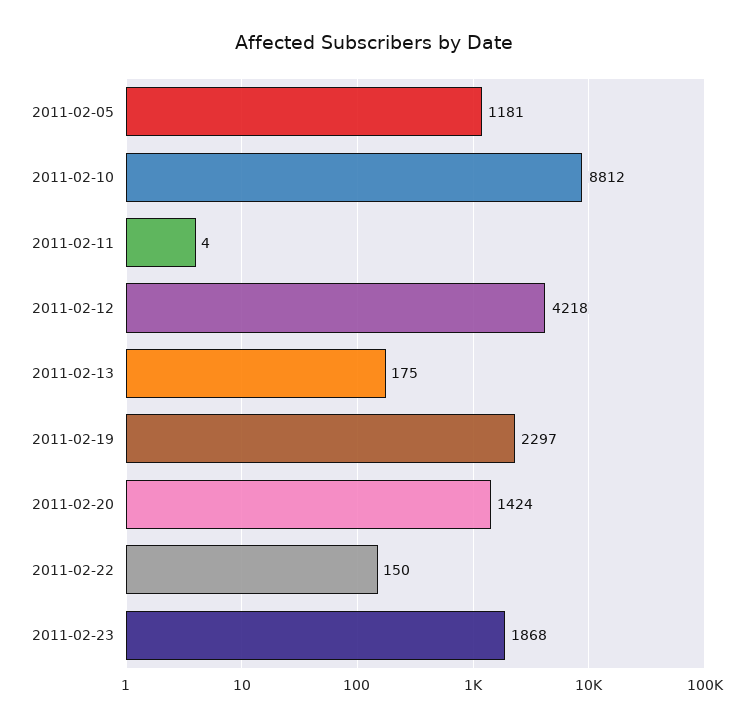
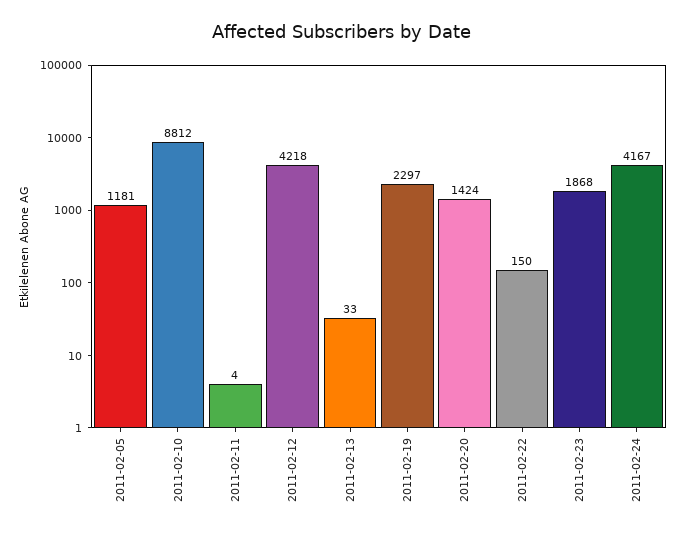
2011-02-13: 175 -> 33
2011-02-24: none -> 4167

